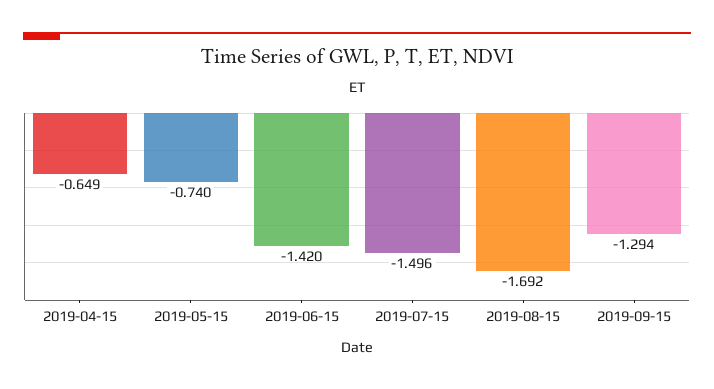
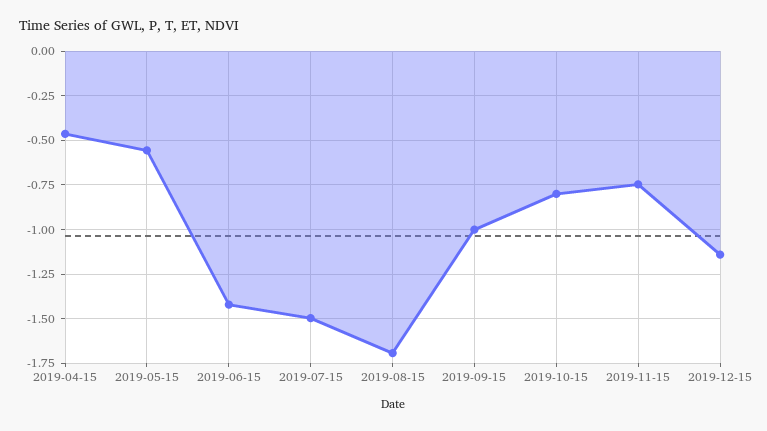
2019-04-15: -0.649 -> -0.45
2019-05-15: -0.74 -> -0.55
2019-09-15: -1.294 -> -1
2019-10-15: none -> -0.8
2019-11-15: none -> -0.75
2019-12-15: none -> -1.15

